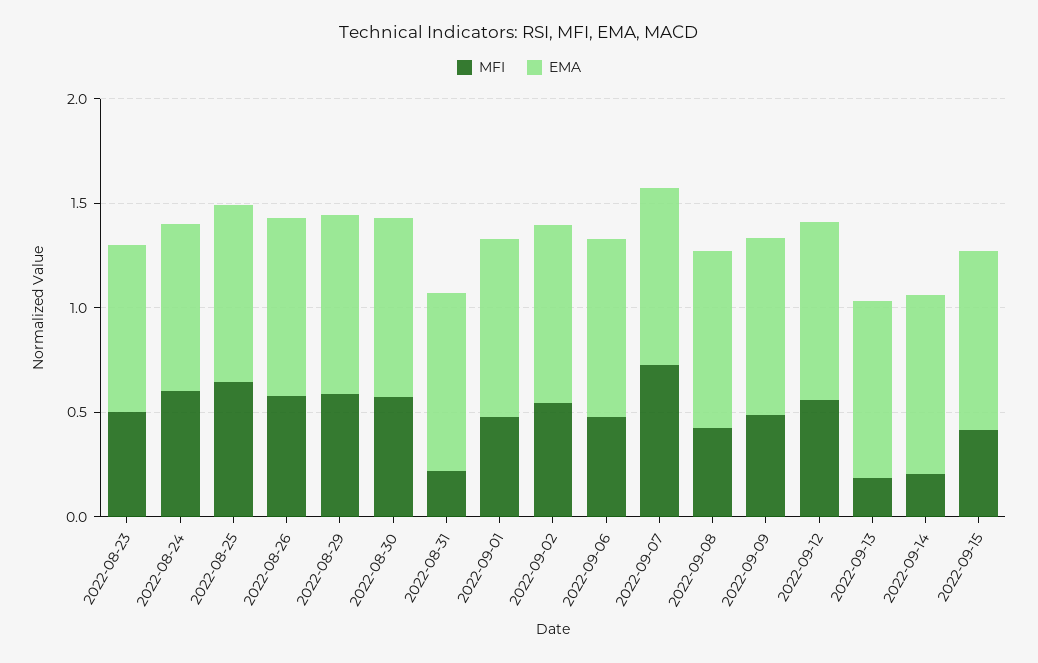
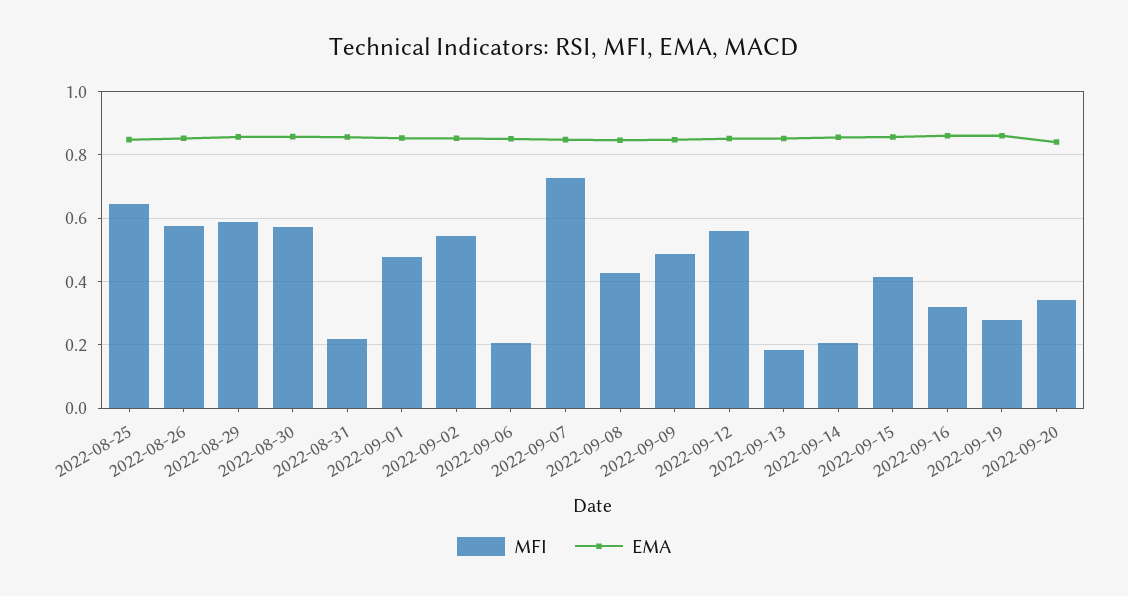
MFI, 2022-08-23: 0.5 -> none
EMA, 2022-08-23: 0.8 -> none
MFI, 2022-08-24: 0.6 -> none
EMA, 2022-08-24: 0.8 -> none
MFI, 2022-09-06: 0.5 -> 0.2
MFI, 2022-09-16: none -> 0.32
EMA, 2022-09-16: none -> 0.86
MFI, 2022-09-19: none -> 0.28
EMA, 2022-09-19: none -> 0.86
MFI, 2022-09-20: none -> 0.34
EMA, 2022-09-20: none -> 0.84

